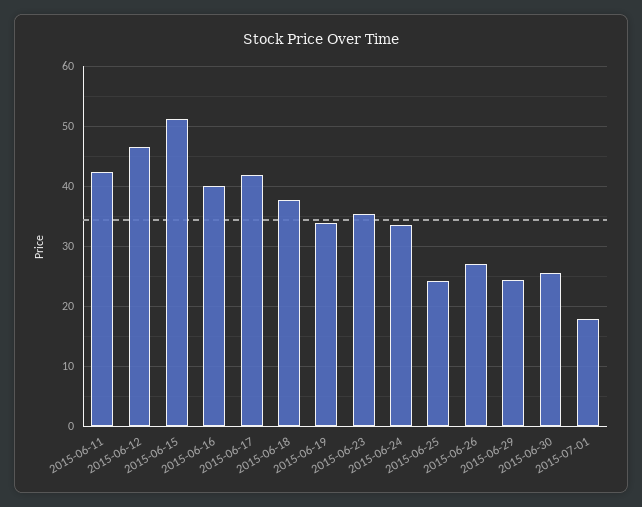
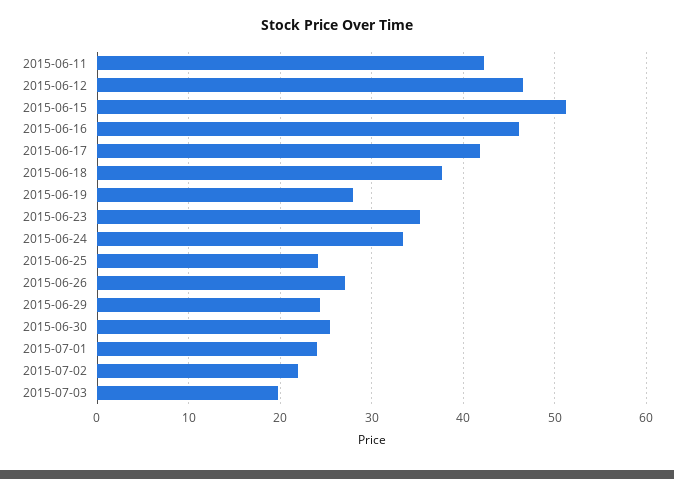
2015-06-16: 40 -> 46
2015-06-19: 34 -> 28
2015-07-01: 18 -> 24
2015-07-02: none -> 22
2015-07-03: none -> 20

